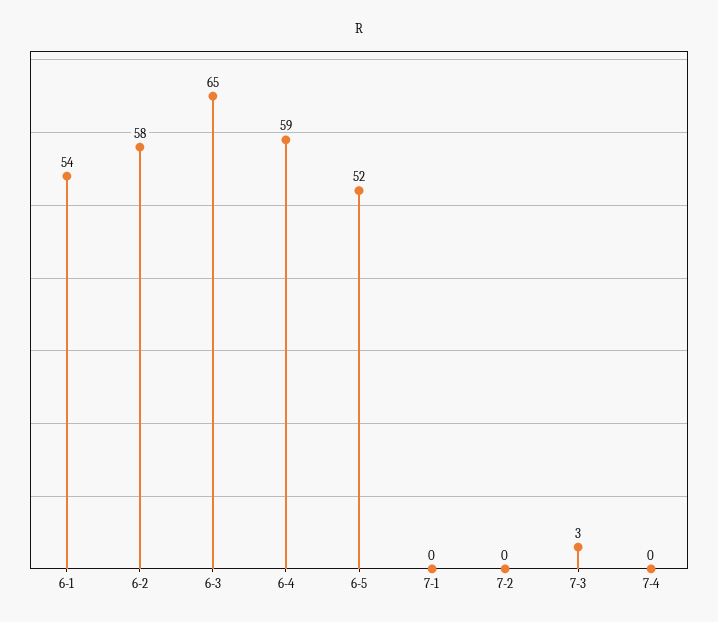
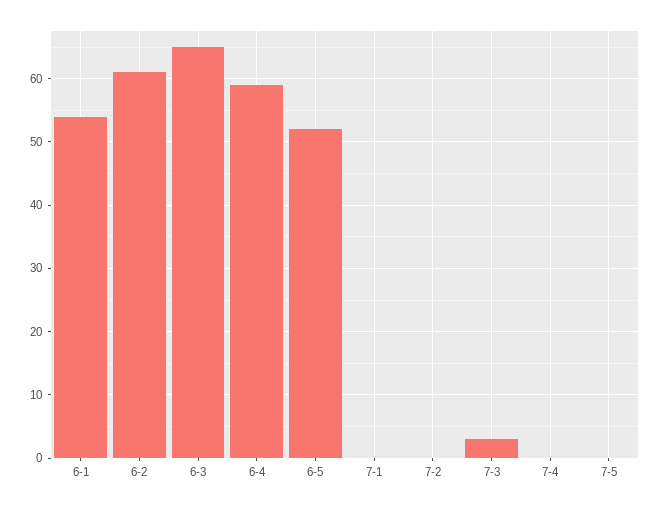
6-2: 58 -> 61
7-5: none -> 0

